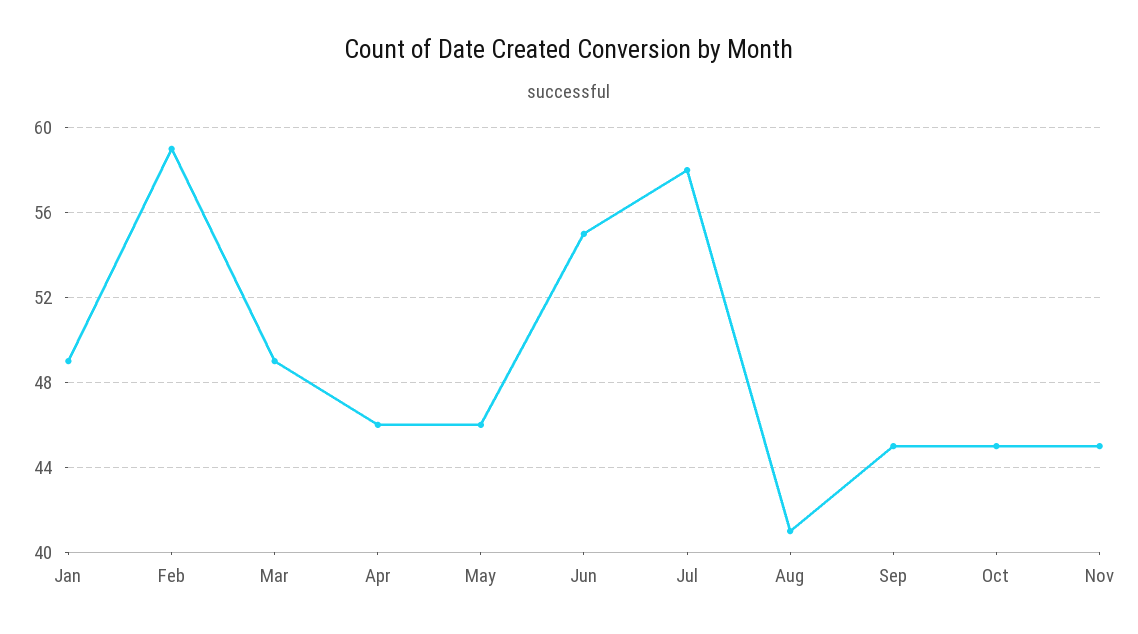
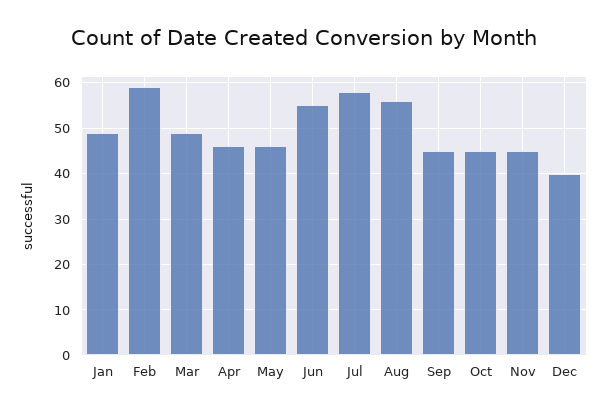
Aug: 41 -> 55
Dec: none -> 40

